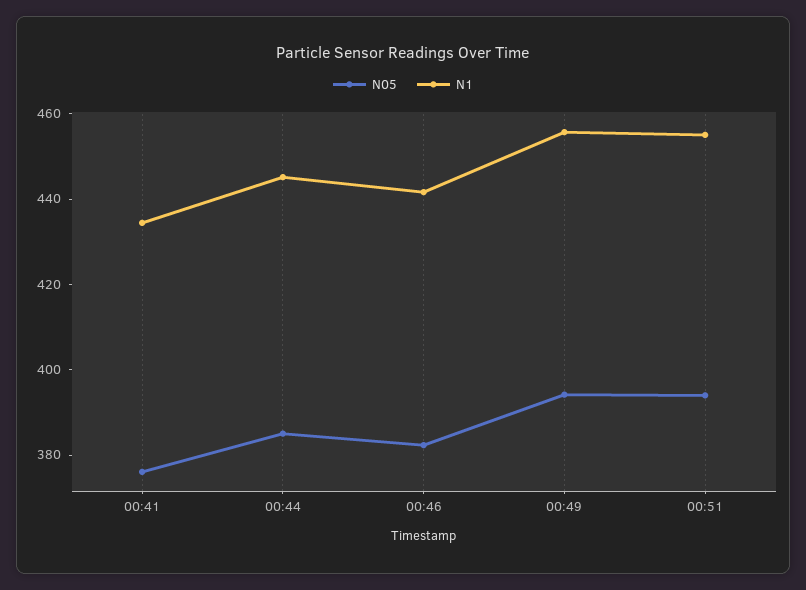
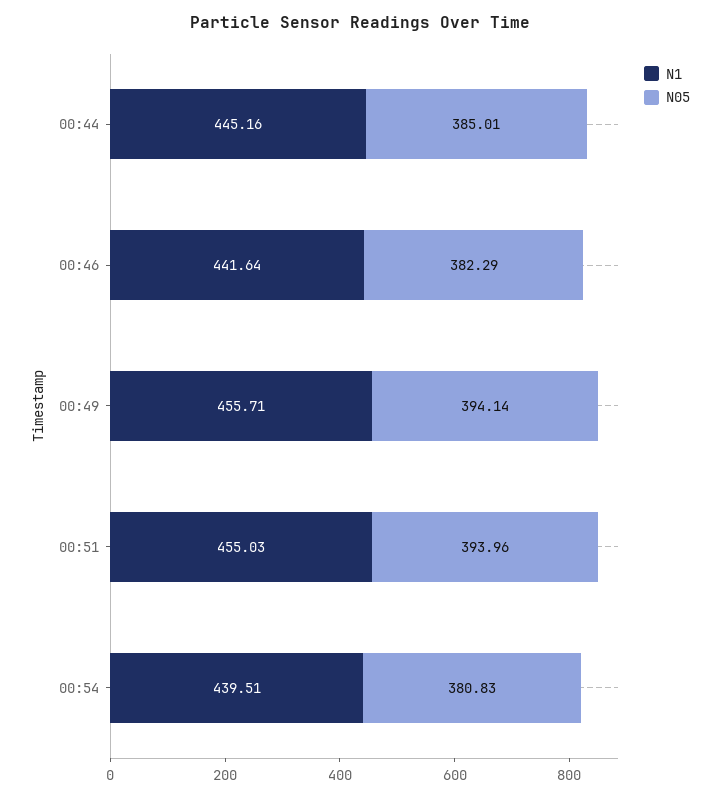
N05, 00:41: 375 -> none
N1, 00:41: 435 -> none
N1, 00:54: none -> 439.51
N05, 00:54: none -> 380.83

